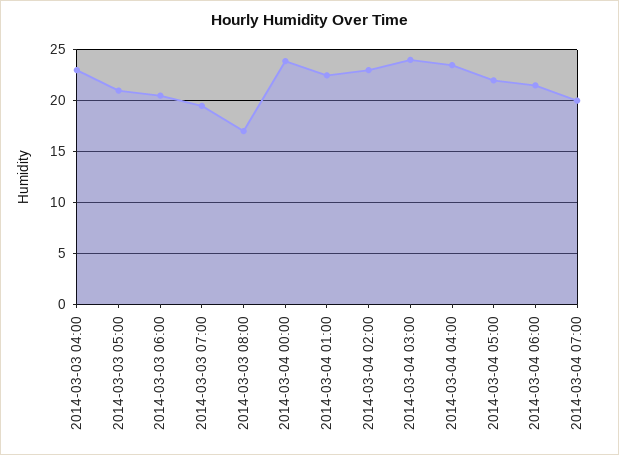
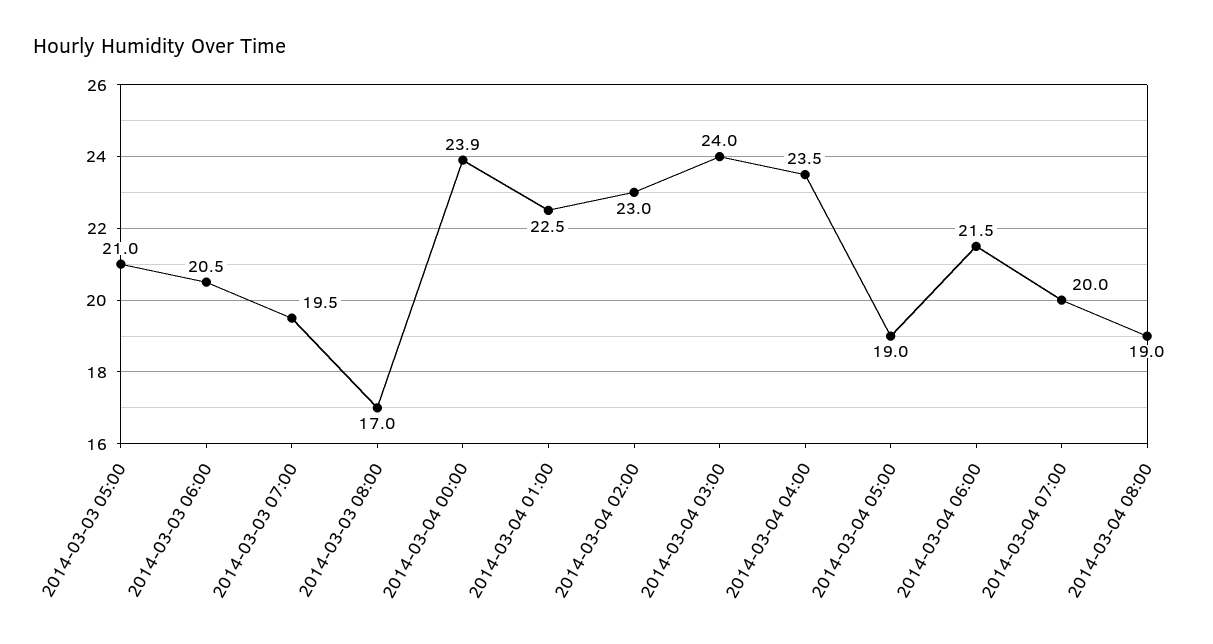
2014-03-03 04:00: 23 -> none
2014-03-04 05:00: 22 -> 19
2014-03-04 08:00: none -> 19

